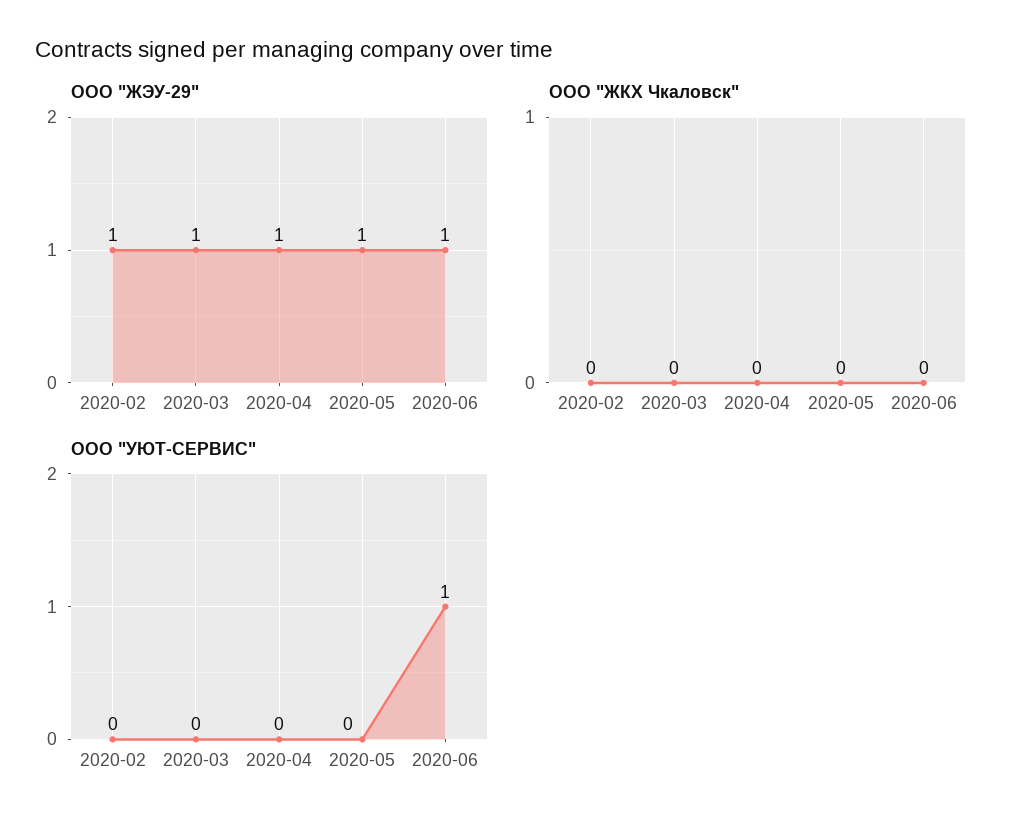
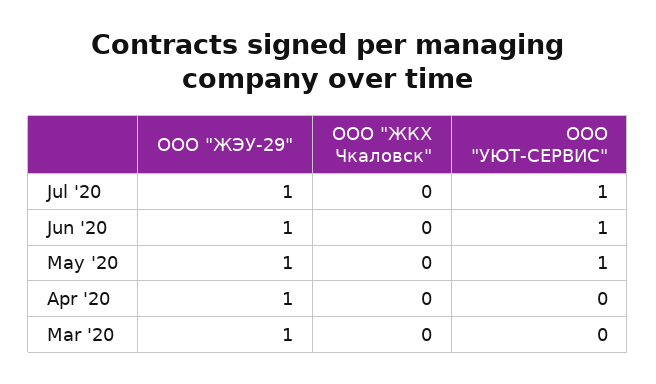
ООО "ЖЭУ-29", 2020-02: 1 -> none
ООО "ЖКХ Чкаловск", 2020-02: 0 -> none
ООО "УЮТ-СЕРВИС", 2020-02: 0 -> none
ООО "УЮТ-СЕРВИС", 2020-05: 0 -> 1
ООО "ЖЭУ-29", Jul '20: none -> 1
ООО "ЖКХ Чкаловск", Jul '20: none -> 0
ООО "УЮТ-СЕРВИС", Jul '20: none -> 1

